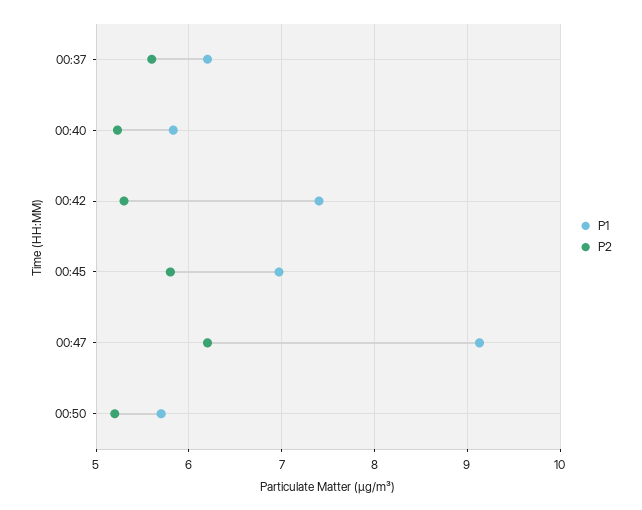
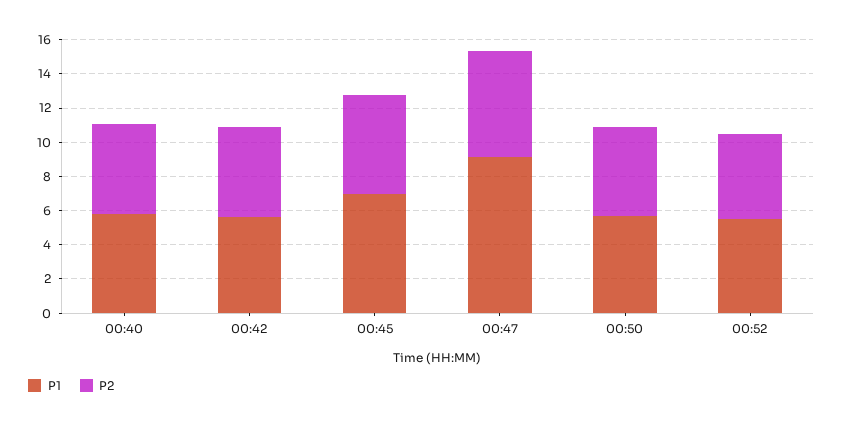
P1, 00:37: 6.2 -> none
P2, 00:37: 5.6 -> none
P1, 00:42: 7.4 -> 5.5
P1, 00:52: none -> 5.5
P2, 00:52: none -> 5

